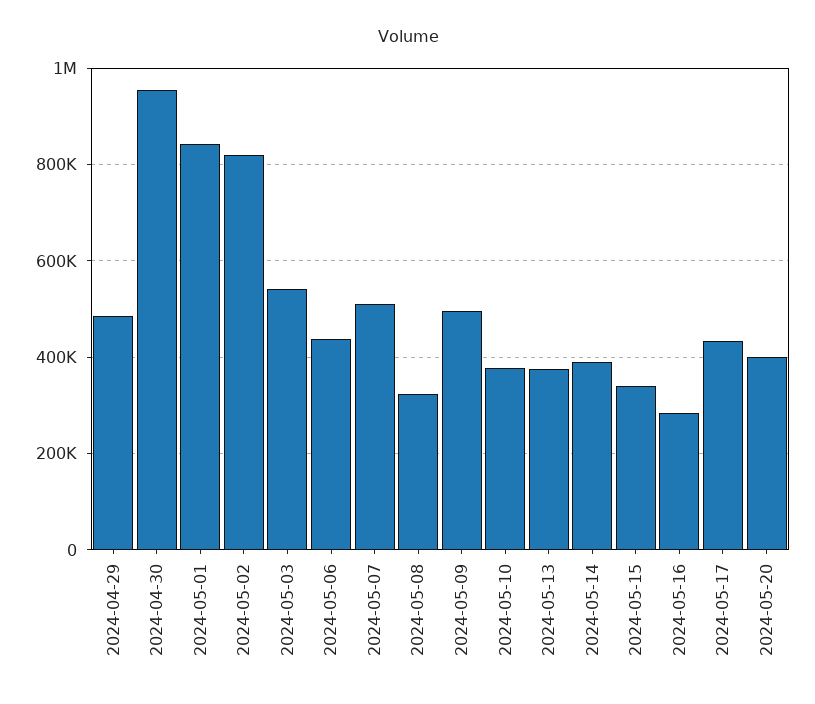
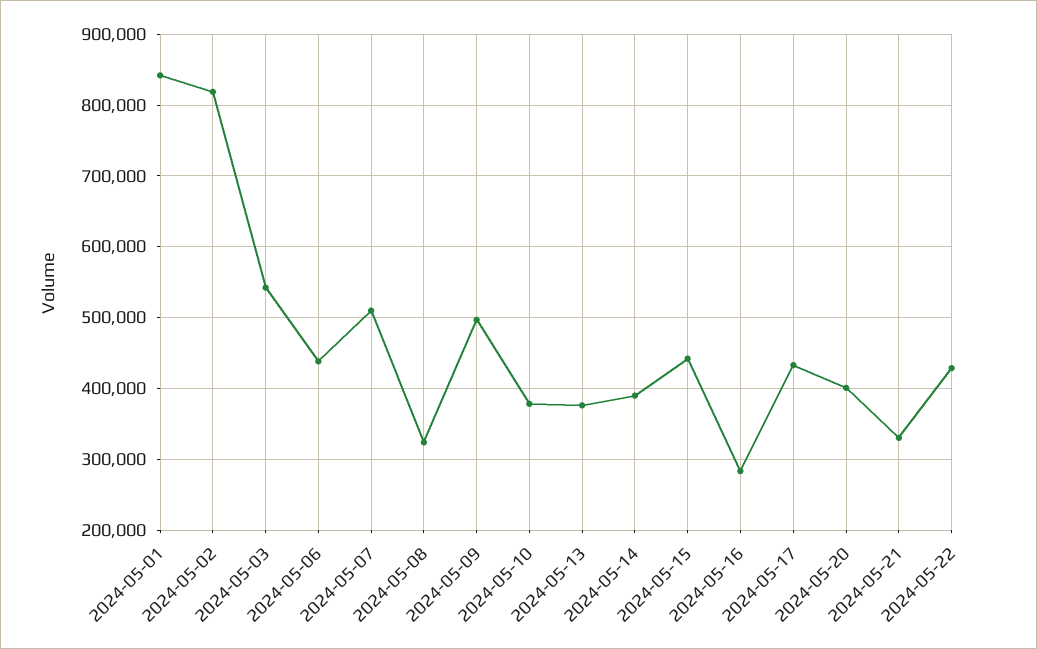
2024-04-29: 480000 -> none
2024-04-30: 960000 -> none
2024-05-15: 340000 -> 440000
2024-05-21: none -> 330000
2024-05-22: none -> 430000

